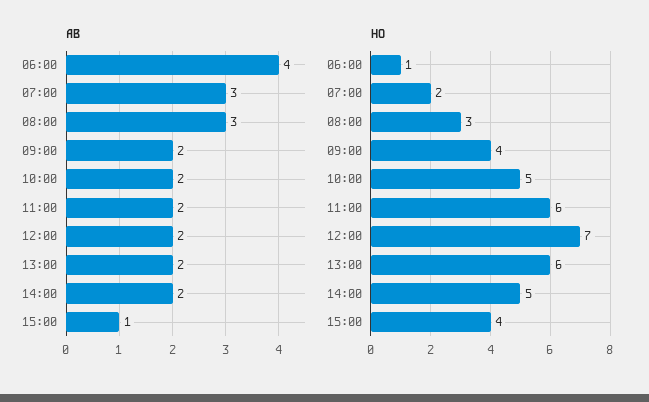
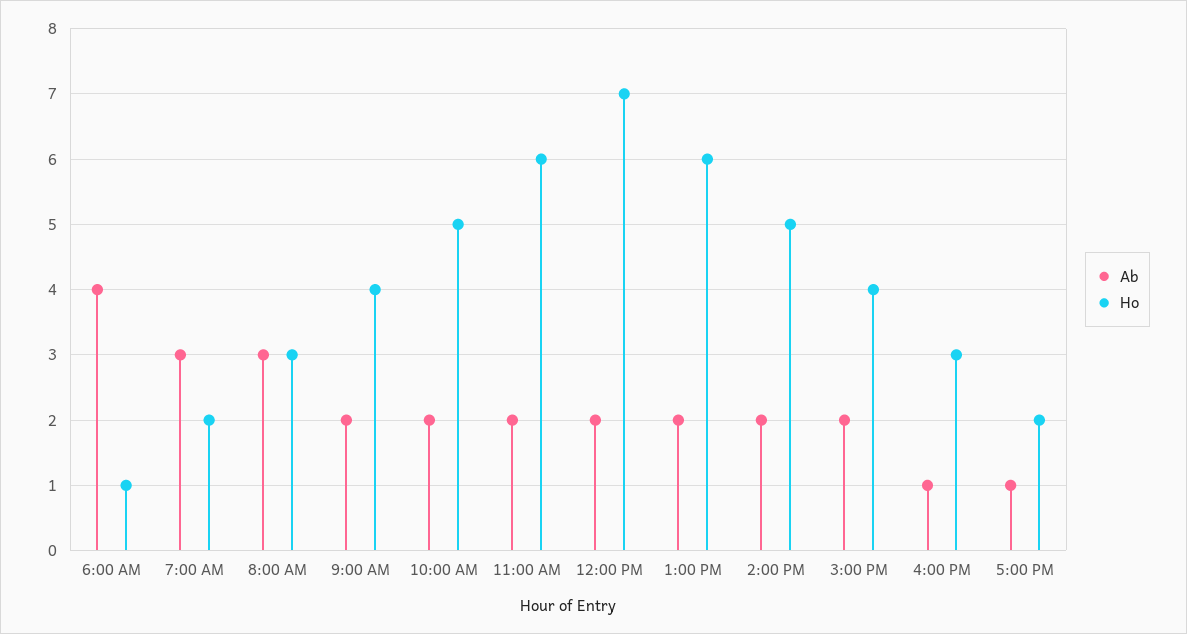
AB, 15:00: 1 -> 2
AB, 4:00 PM: none -> 1
HO, 4:00 PM: none -> 3
AB, 5:00 PM: none -> 1
HO, 5:00 PM: none -> 2

